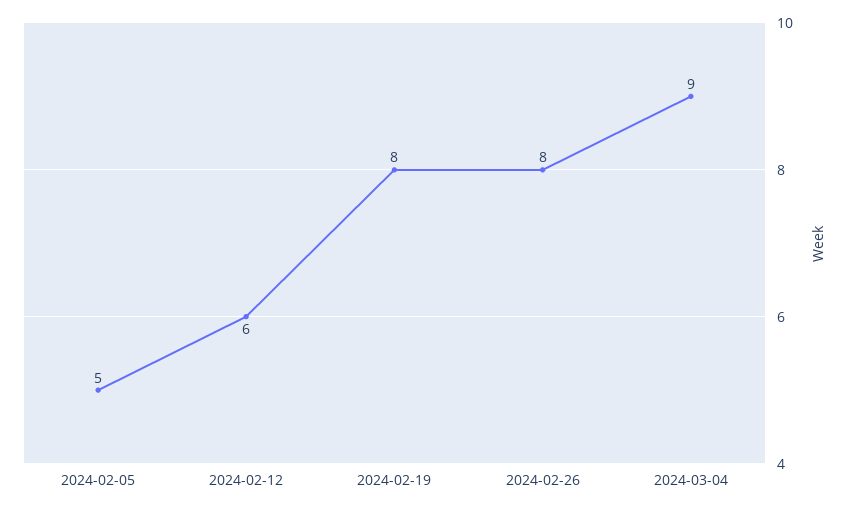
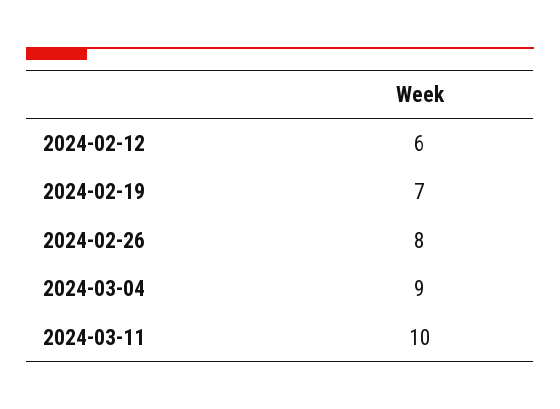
2024-02-05: 5 -> none
2024-02-19: 8 -> 7
2024-03-11: none -> 10

